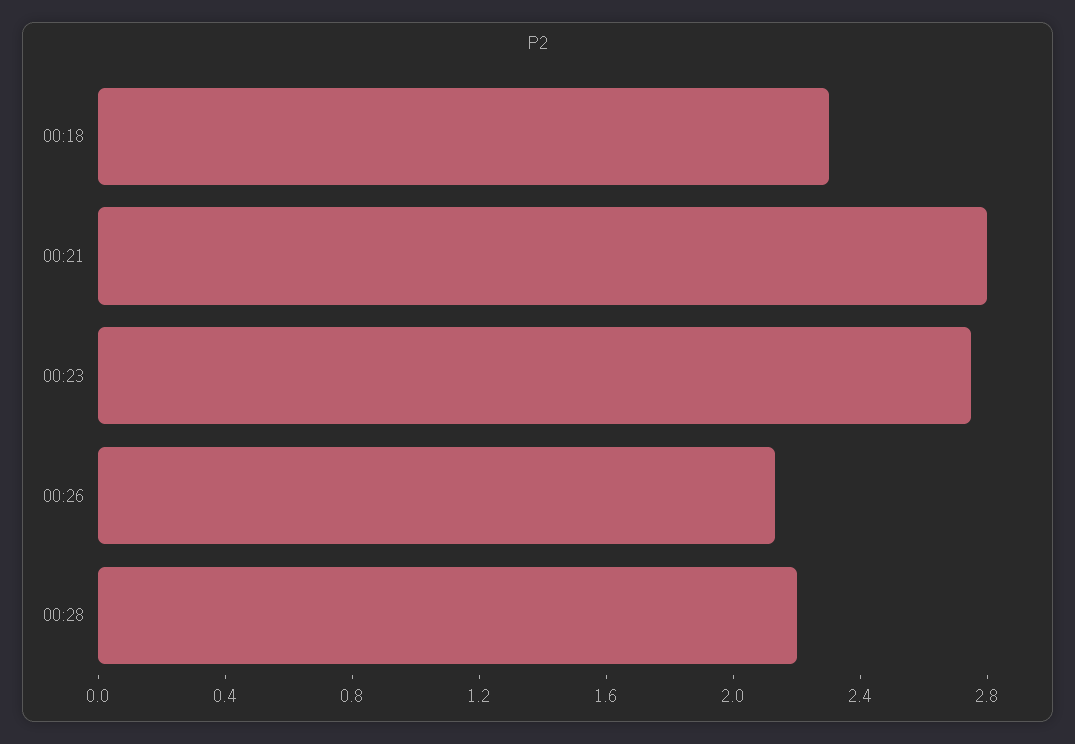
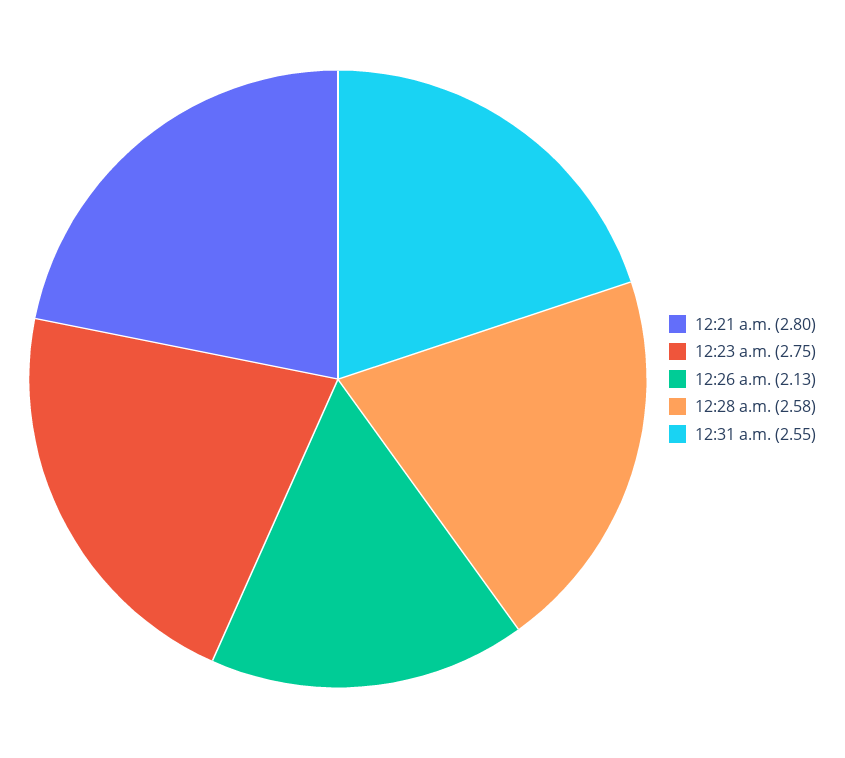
00:18: 2.3 -> none
00:28: 2.2 -> 2.58
12:31 a.m.: none -> 2.55

